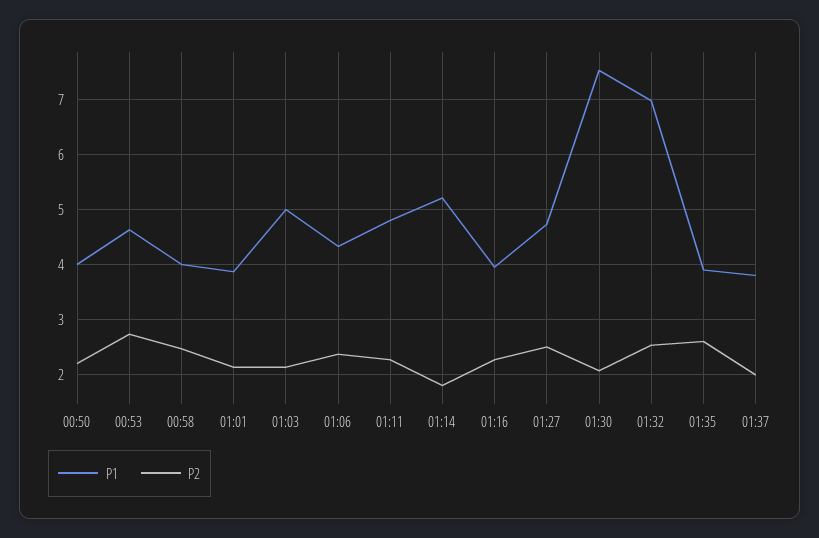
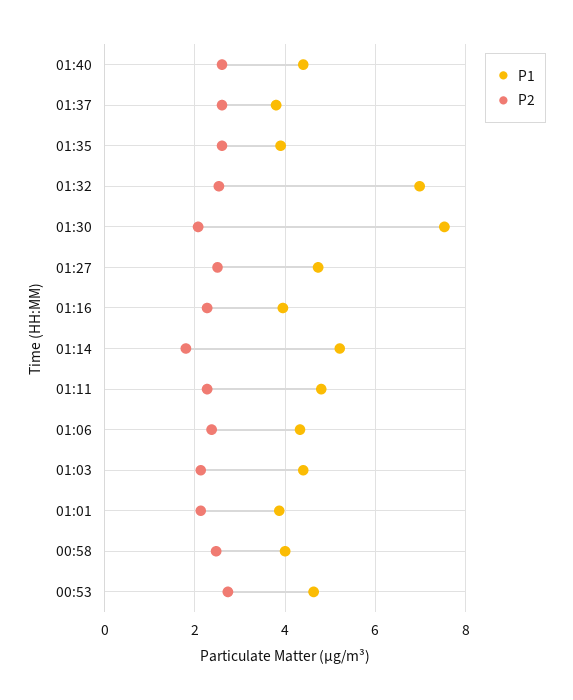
P1, 00:50: 4 -> none
P2, 00:50: 2.2 -> none
P1, 01:03: 5 -> 4.4
P2, 01:37: 2 -> 2.6
P1, 01:40: none -> 4.4
P2, 01:40: none -> 2.6

